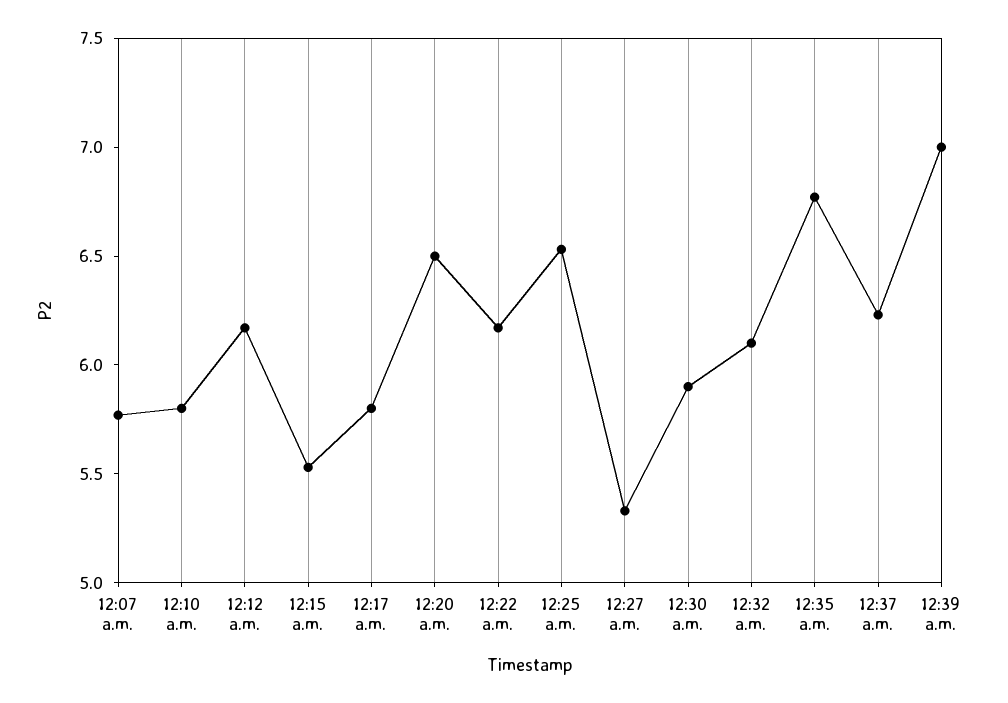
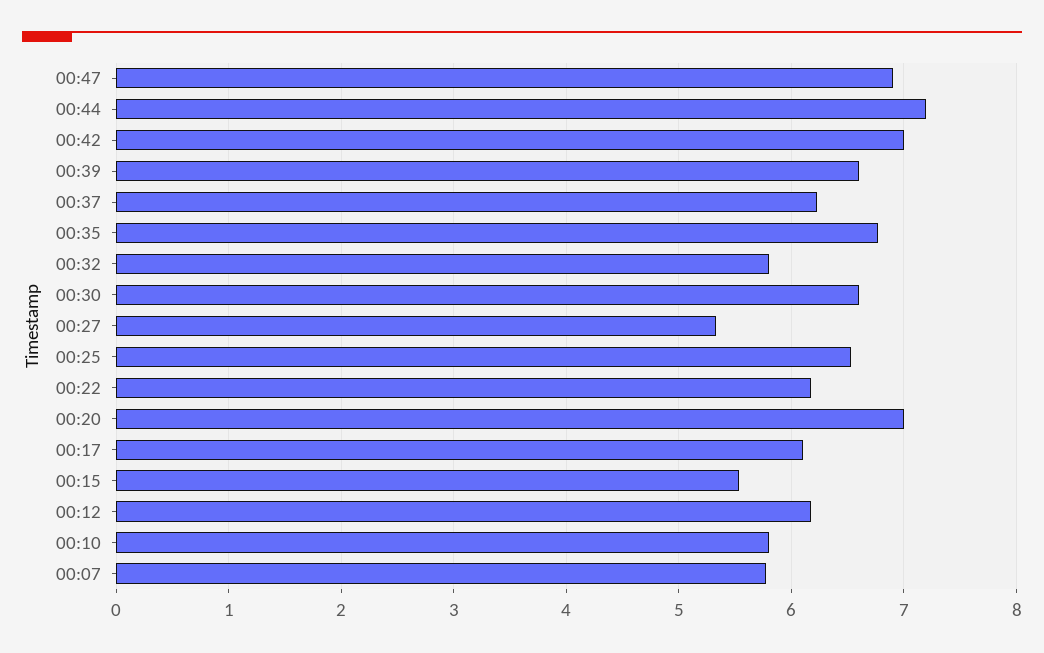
12:17 a.m.: 5.8 -> 6.1
12:20 a.m.: 6.5 -> 7
12:30 a.m.: 5.9 -> 6.6
12:32 a.m.: 6.1 -> 5.8
12:39 a.m.: 7 -> 6.6
00:47: none -> 6.9
00:44: none -> 7.2
00:42: none -> 7

